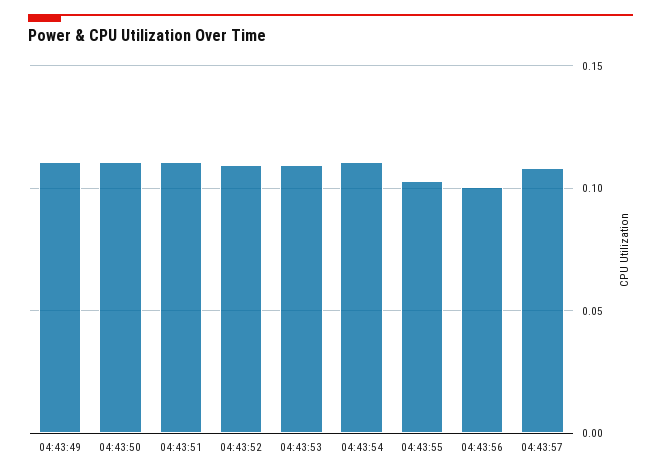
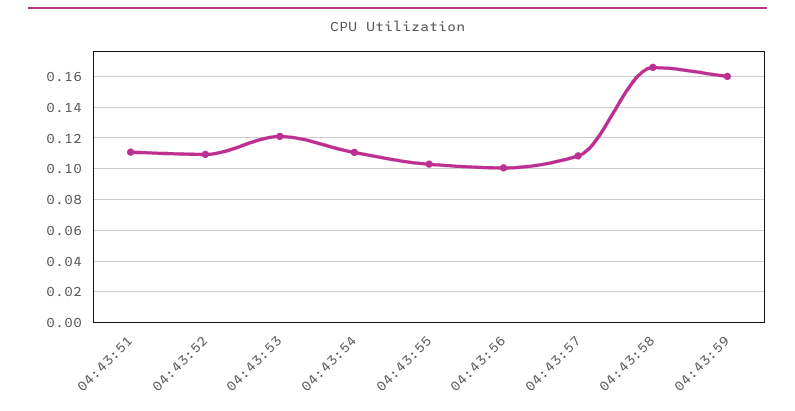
04:43:49: 0.11 -> none
04:43:50: 0.11 -> none
04:43:53: 0.11 -> 0.12
04:43:58: none -> 0.165
04:43:59: none -> 0.16

